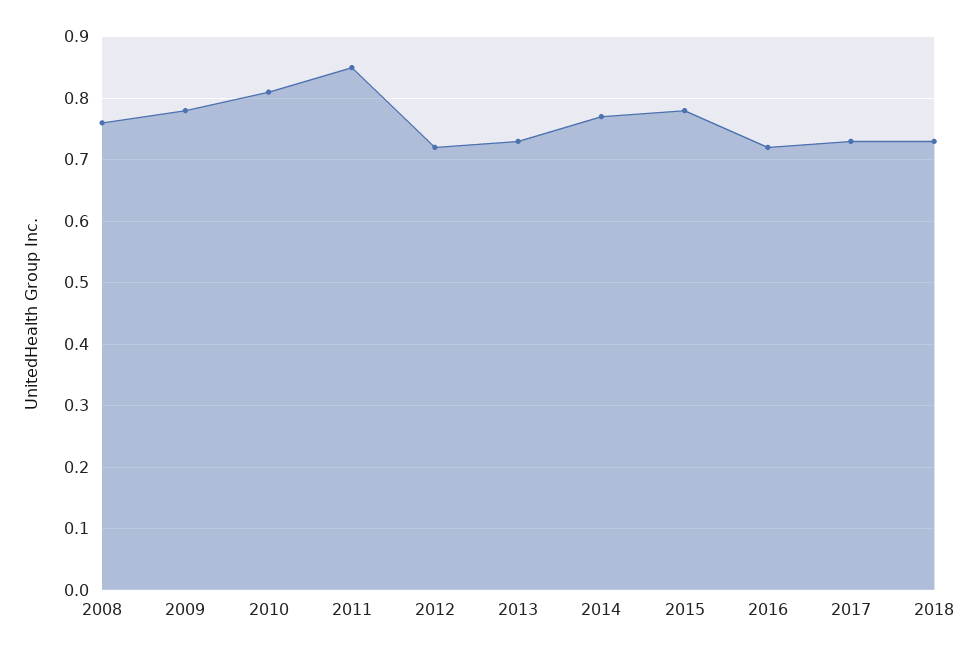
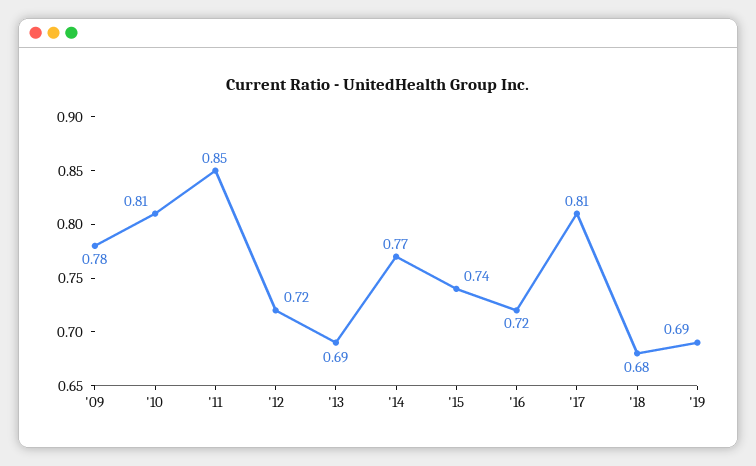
2008: 0.76 -> none
2013: 0.73 -> 0.69
2015: 0.78 -> 0.74
2017: 0.73 -> 0.81
2018: 0.73 -> 0.68
'19: none -> 0.69

